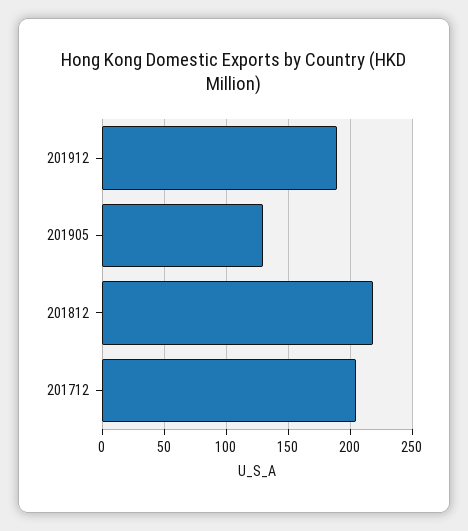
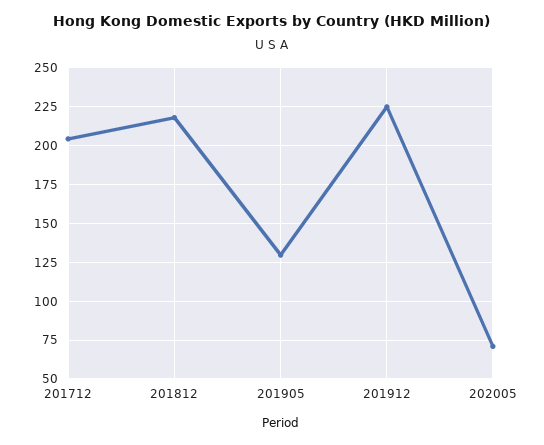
201912: 190 -> 225
202005: none -> 70

